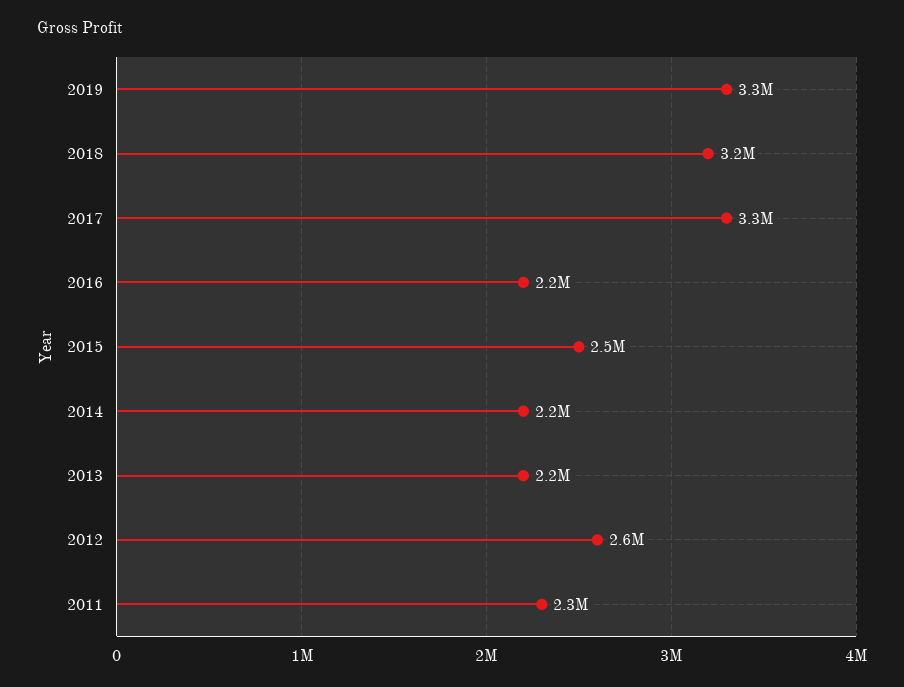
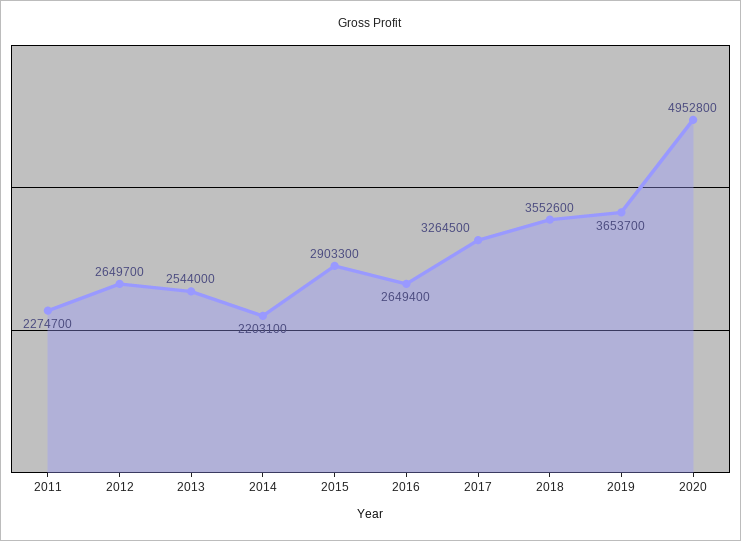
2019: 3300000 -> 3653700
2018: 3200000 -> 3552600
2016: 2200000 -> 2649400
2015: 2500000 -> 2903300
2013: 2200000 -> 2544000
2020: none -> 4952800

